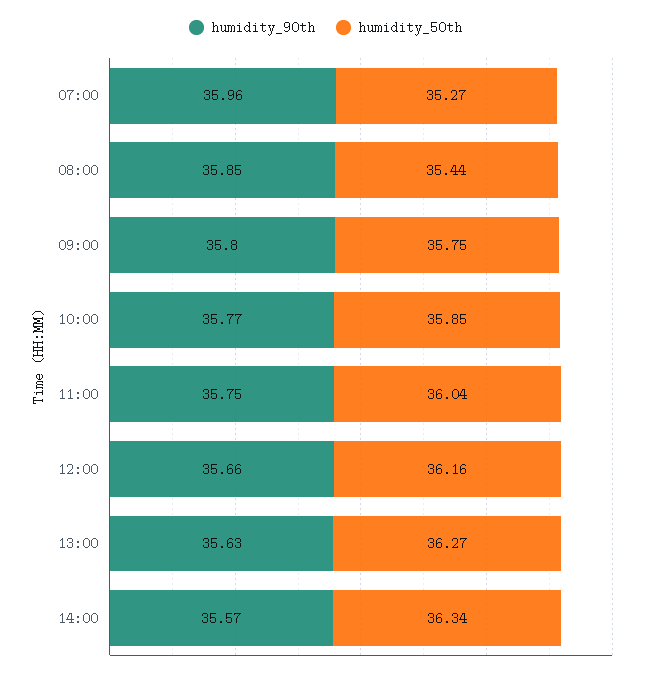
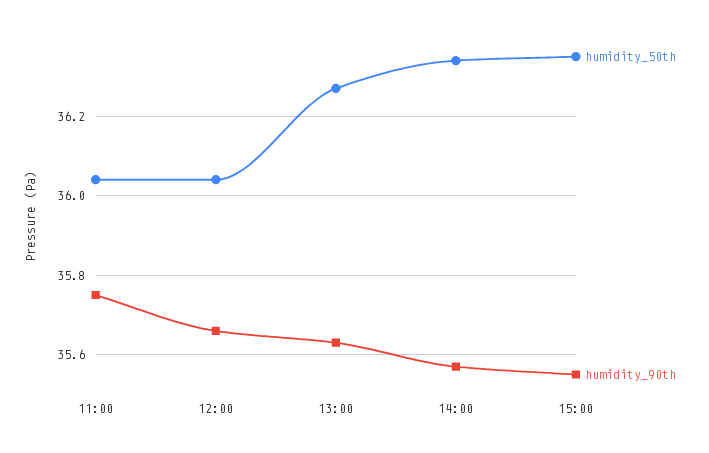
humidity_90th, 07:00: 35.96 -> none
humidity_50th, 07:00: 35.27 -> none
humidity_90th, 08:00: 35.85 -> none
humidity_50th, 08:00: 35.44 -> none
humidity_90th, 09:00: 35.8 -> none
humidity_50th, 09:00: 35.75 -> none
humidity_90th, 10:00: 35.77 -> none
humidity_50th, 10:00: 35.85 -> none
humidity_50th, 12:00: 36.16 -> 36.05
humidity_50th, 15:00: none -> 36.35
humidity_90th, 15:00: none -> 35.55

